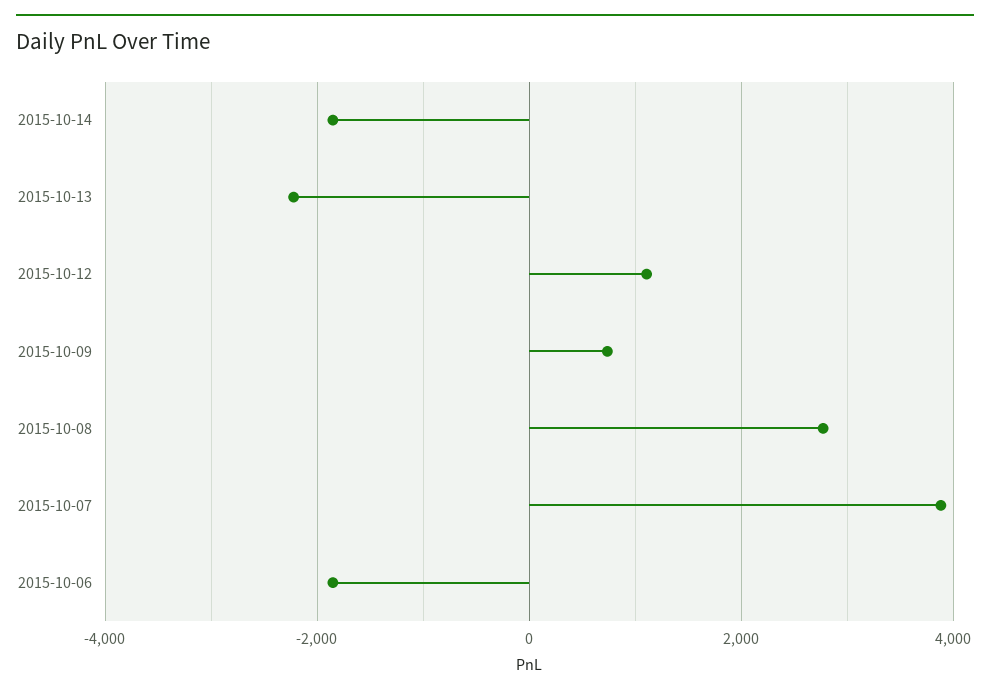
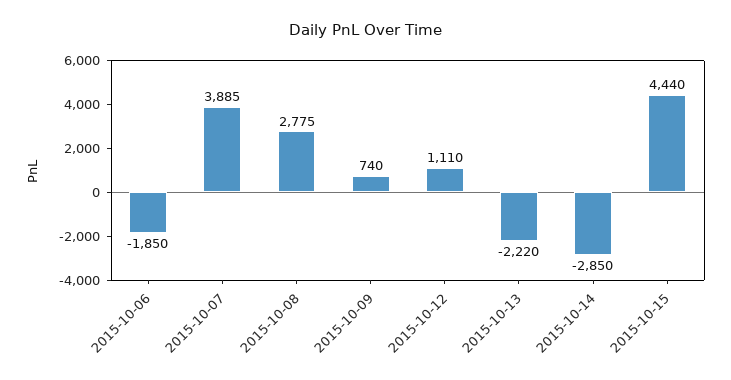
2015-10-14: -1800 -> -2850
2015-10-15: none -> 4440

